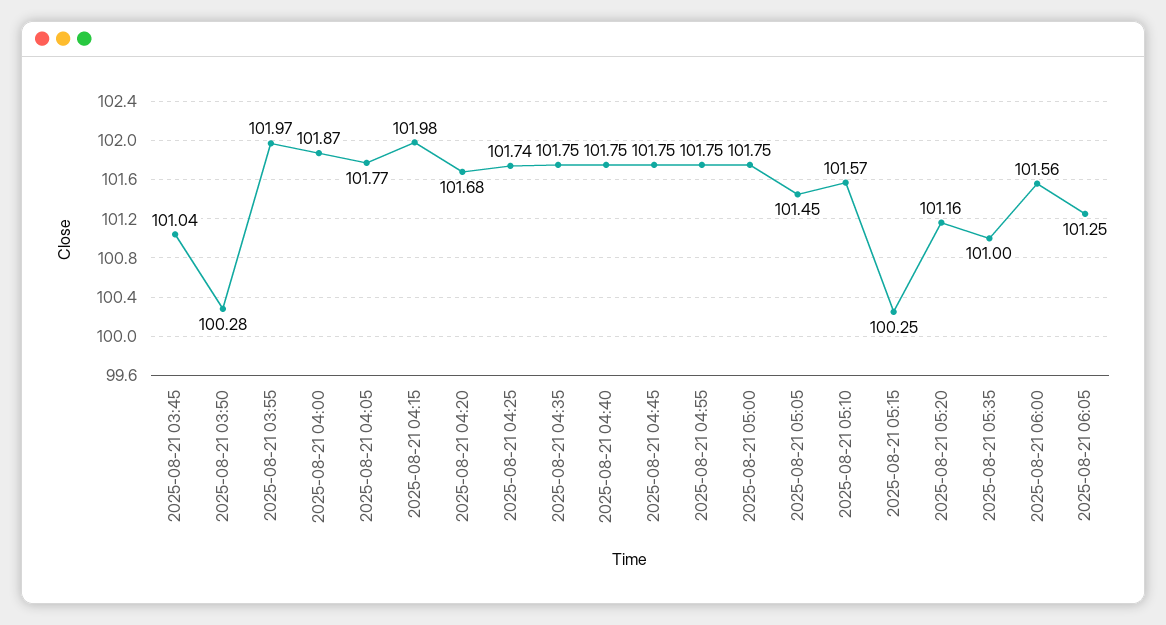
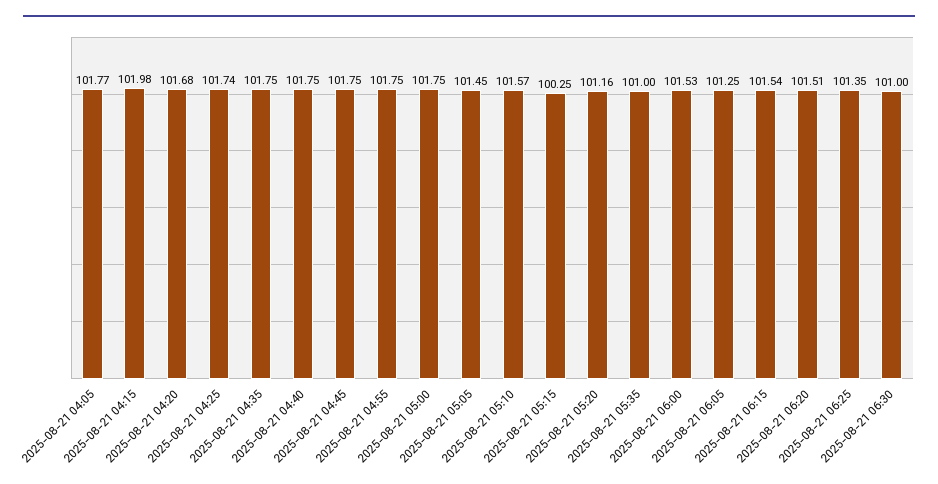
2025-08-21 03:45: 101.04 -> none
2025-08-21 03:50: 100.28 -> none
2025-08-21 03:55: 101.97 -> none
2025-08-21 04:00: 101.87 -> none
2025-08-21 06:00: 101.56 -> 101.53
2025-08-21 06:15: none -> 101.54
2025-08-21 06:20: none -> 101.51
2025-08-21 06:25: none -> 101.35
2025-08-21 06:30: none -> 101

